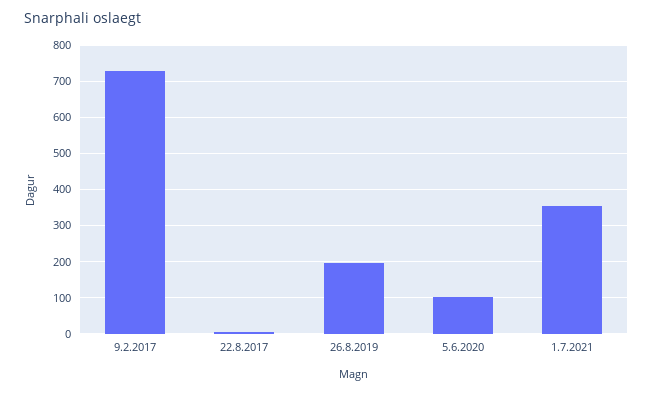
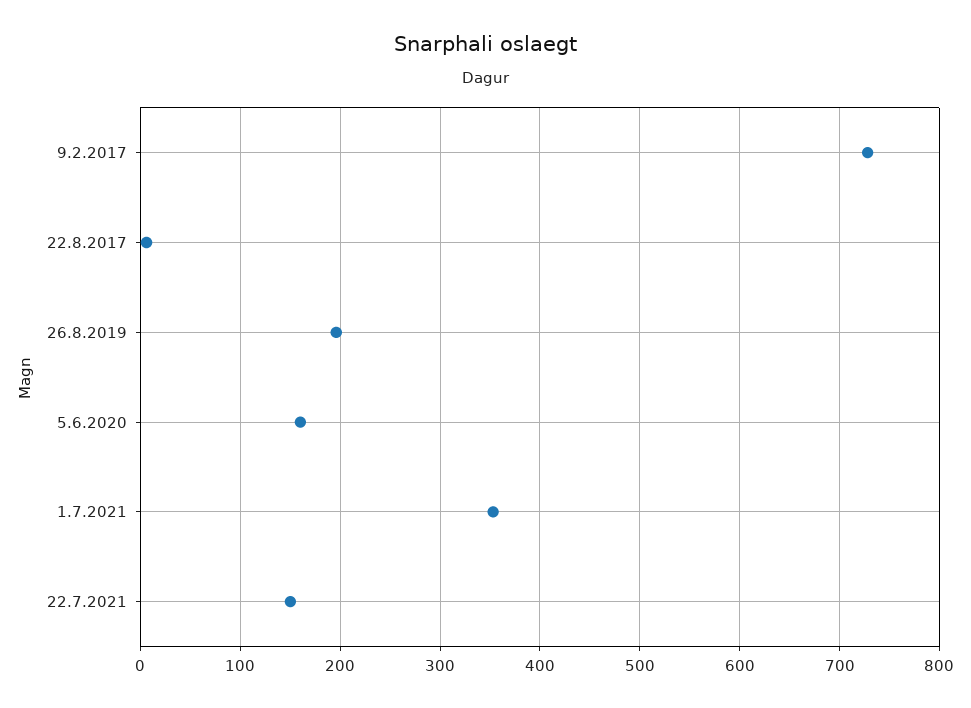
5.6.2020: 100 -> 160
22.7.2021: none -> 150

